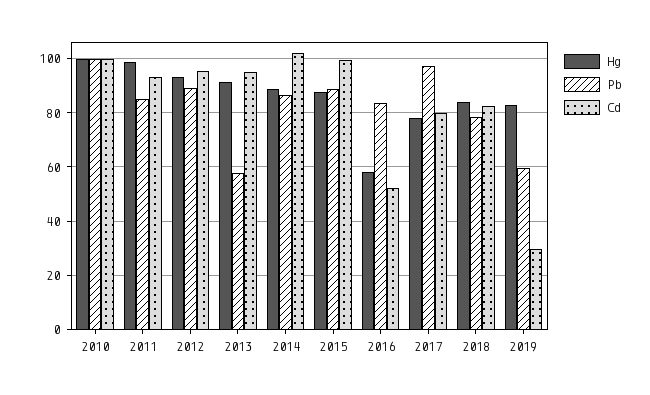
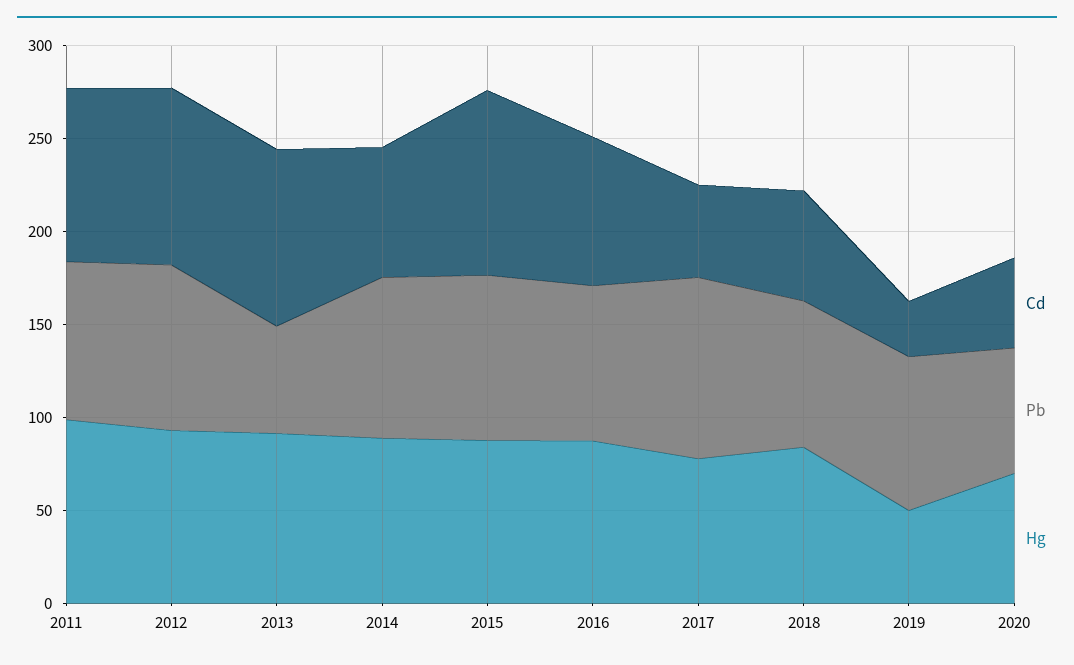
Hg, 2010: 100 -> none
Pb, 2010: 100 -> none
Cd, 2010: 100 -> none
Cd, 2014: 102.5 -> 70
Hg, 2016: 57.5 -> 90
Cd, 2016: 52.5 -> 80
Cd, 2017: 80 -> 50
Cd, 2018: 82.5 -> 60
Hg, 2019: 82.5 -> 50
Pb, 2019: 60 -> 80
Cd, 2020: none -> 50
Pb, 2020: none -> 70
Hg, 2020: none -> 70

